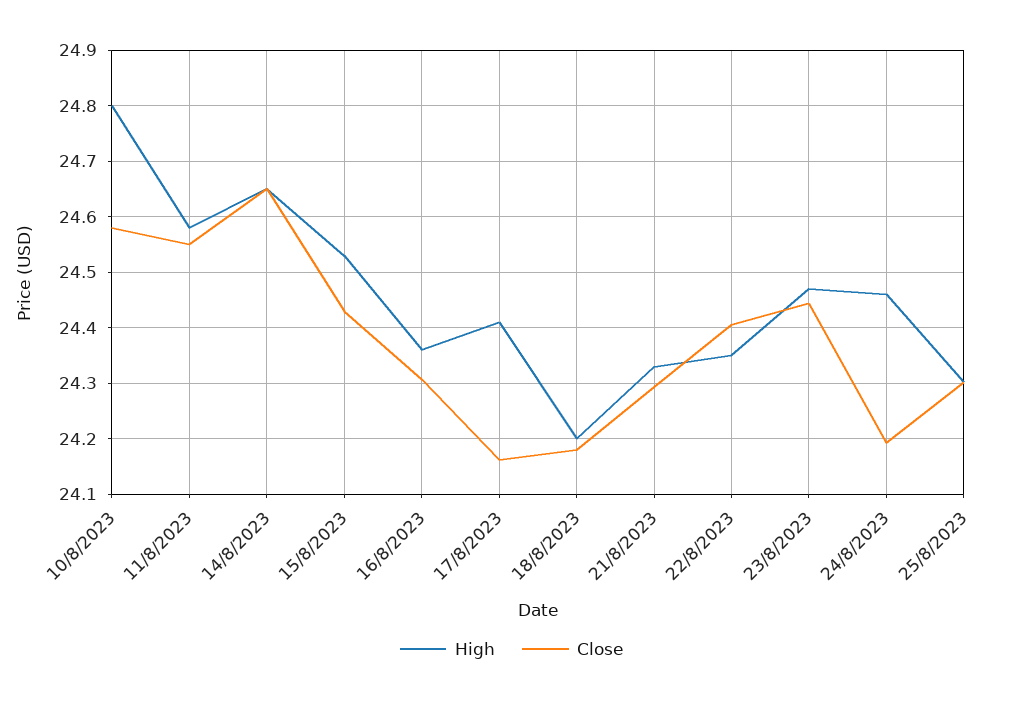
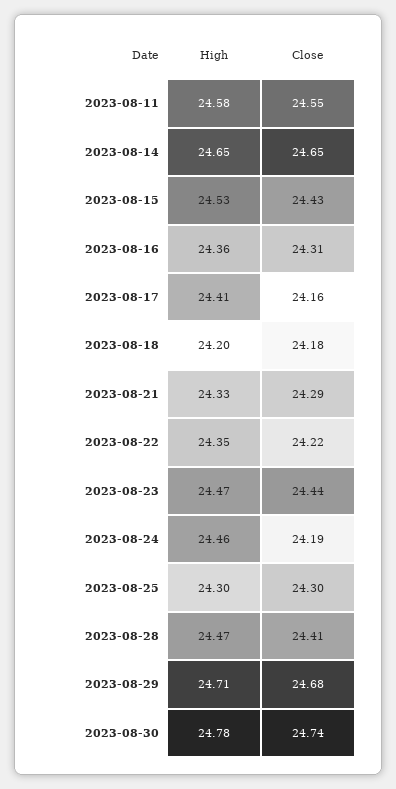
High, 10/8/2023: 24.8 -> none
Close, 10/8/2023: 24.58 -> none
Close, 22/8/2023: 24.4 -> 24.22
High, 2023-08-28: none -> 24.47
Close, 2023-08-28: none -> 24.41
High, 2023-08-29: none -> 24.71
Close, 2023-08-29: none -> 24.68
High, 2023-08-30: none -> 24.78
Close, 2023-08-30: none -> 24.74

